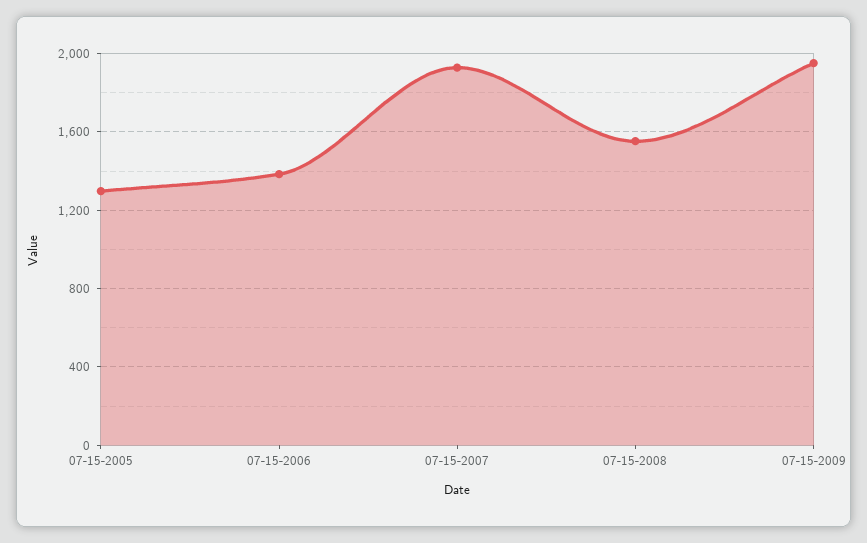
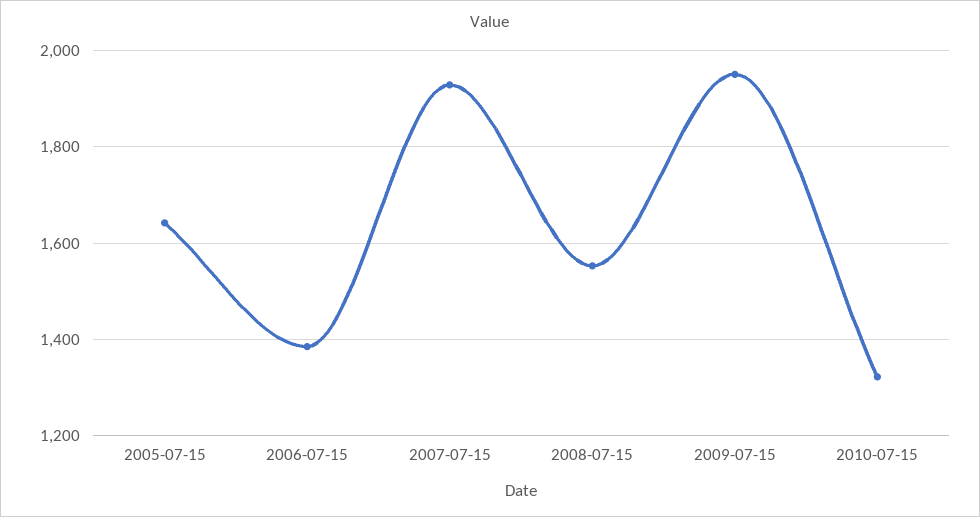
07-15-2005: 1300 -> 1640
2010-07-15: none -> 1320

